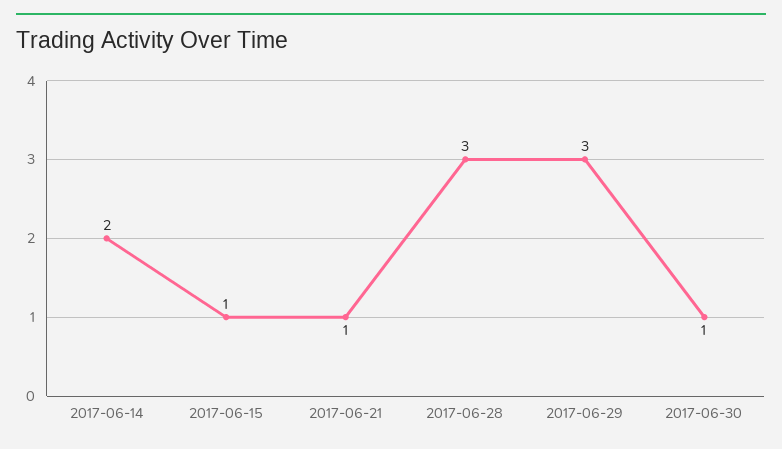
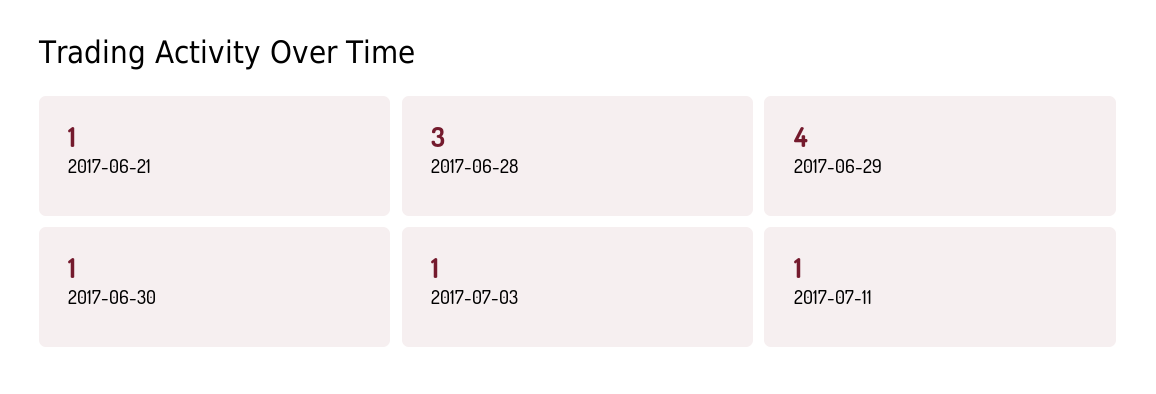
2017-06-14: 2 -> none
2017-06-15: 1 -> none
2017-06-29: 3 -> 4
2017-07-03: none -> 1
2017-07-11: none -> 1

